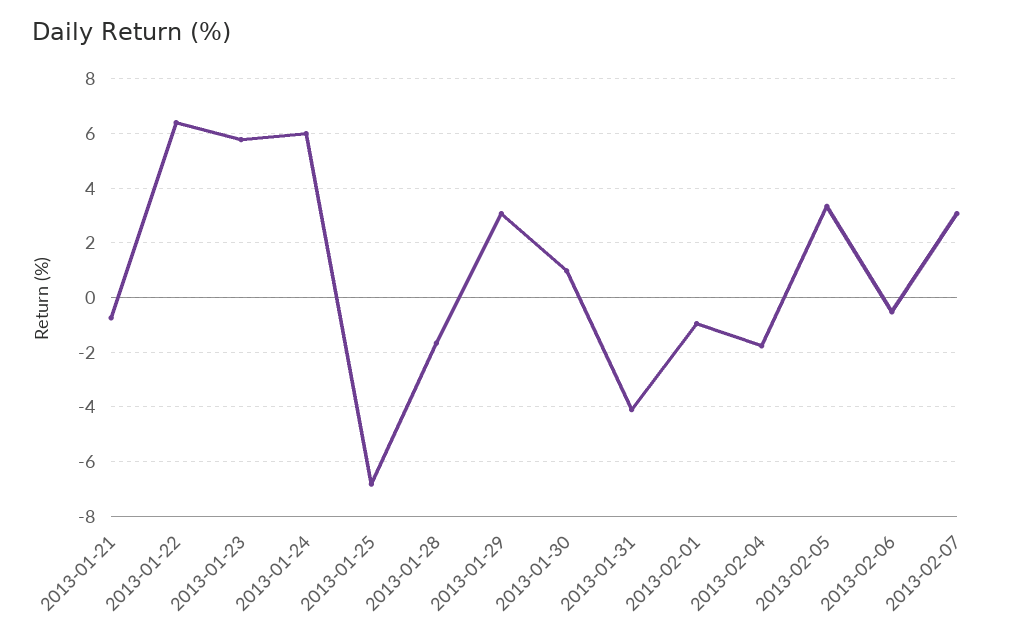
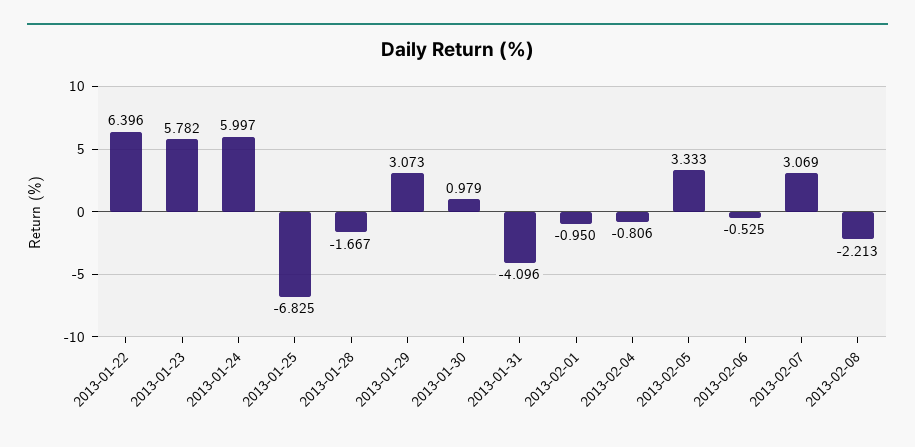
2013-01-21: -0.75 -> none
2013-02-04: -1.75 -> -0.806
2013-02-08: none -> -2.213

